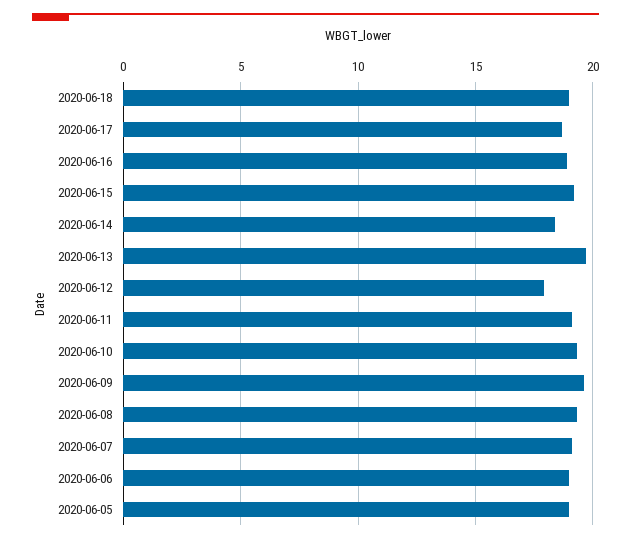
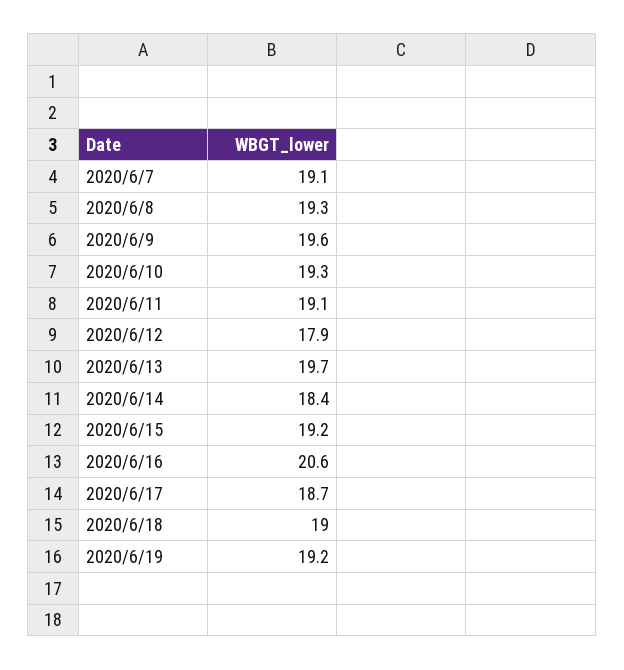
2020-06-16: 19 -> 20.6
2020-06-06: 19 -> none
2020-06-05: 19 -> none
2020/6/19: none -> 19.2

